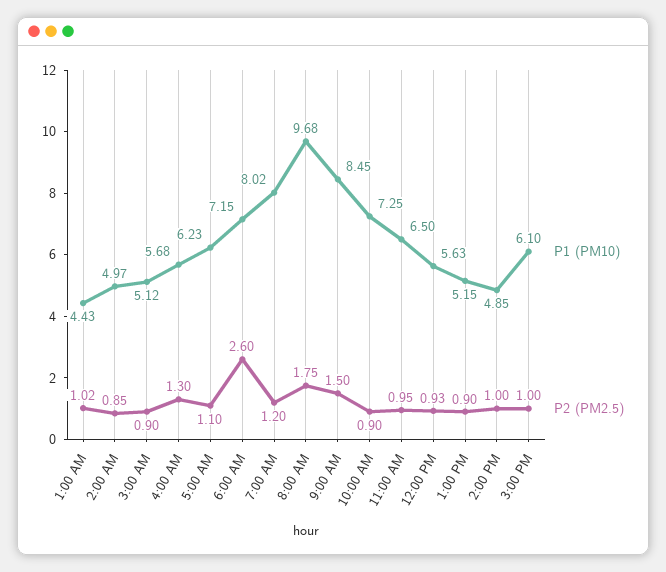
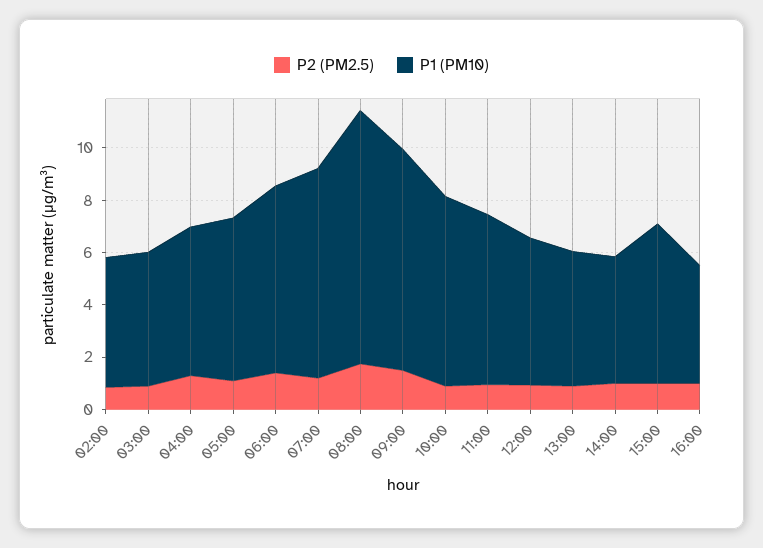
P1 (PM10), 1:00 AM: 4.43 -> none
P2 (PM2.5), 1:00 AM: 1.02 -> none
P2 (PM2.5), 6:00 AM: 2.6 -> 1.5
P2 (PM2.5), 16:00: none -> 1
P1 (PM10), 16:00: none -> 4.5

